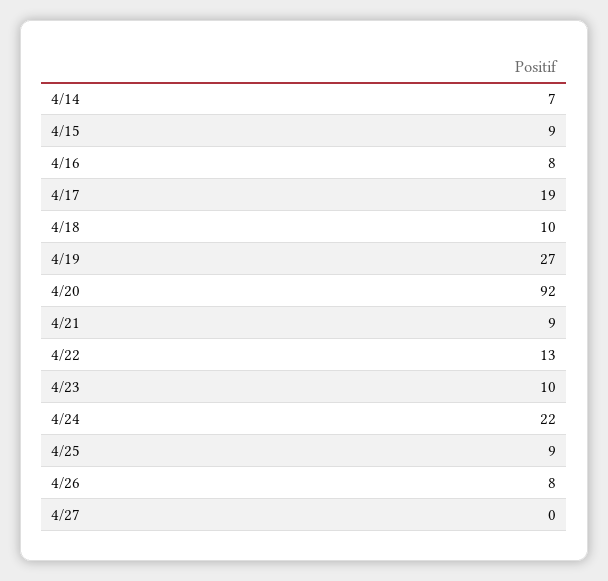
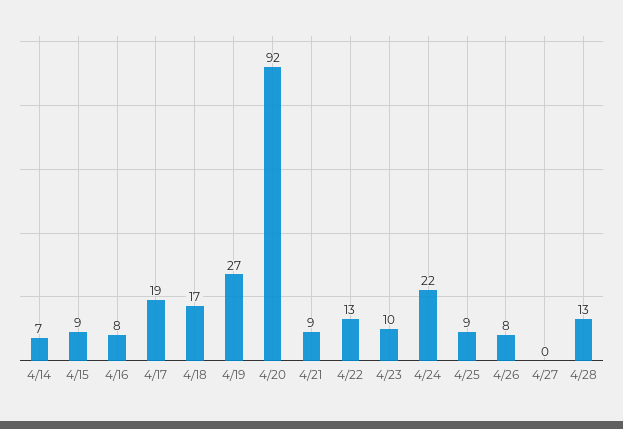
4/18: 10 -> 17
4/28: none -> 13

